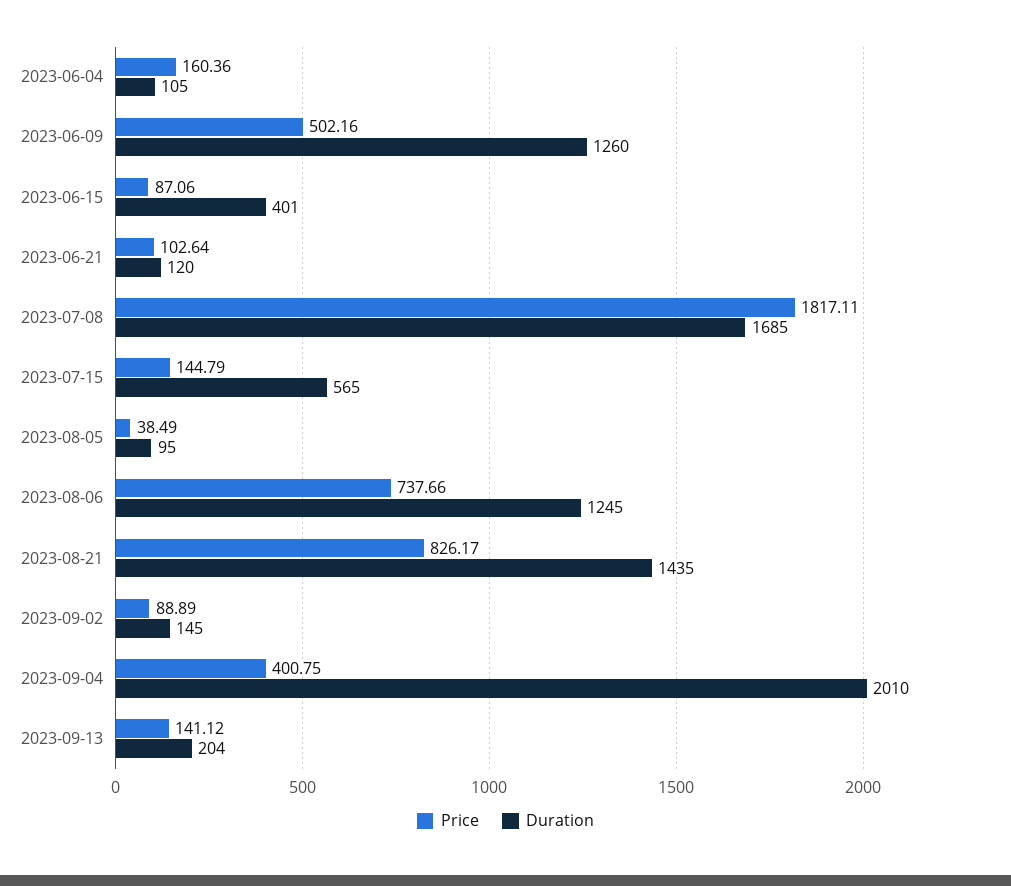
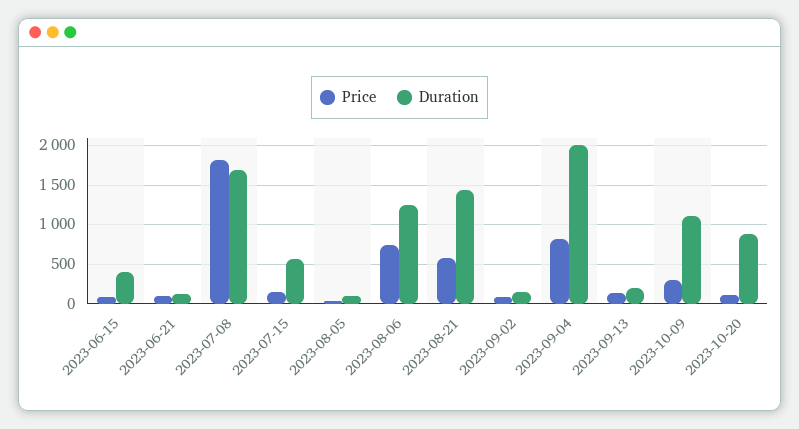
Price, 2023-06-04: 160.36 -> none
Duration, 2023-06-04: 105 -> none
Price, 2023-06-09: 502.16 -> none
Duration, 2023-06-09: 1260 -> none
Price, 2023-08-21: 826.17 -> 600
Price, 2023-09-04: 400.75 -> 800
Price, 2023-10-09: none -> 300
Duration, 2023-10-09: none -> 1100
Price, 2023-10-20: none -> 100
Duration, 2023-10-20: none -> 900

